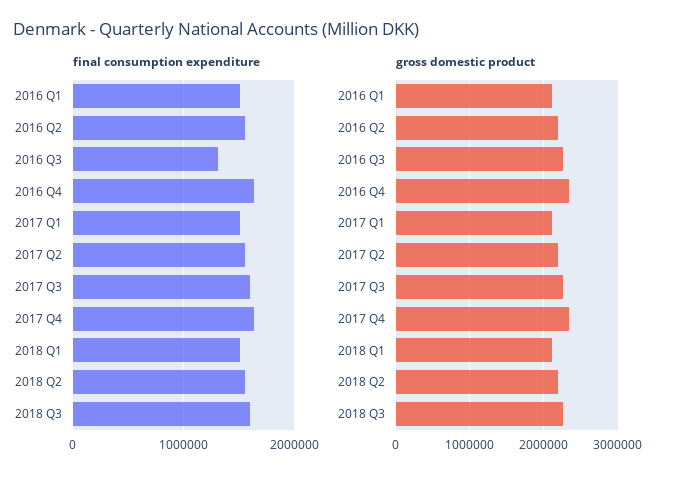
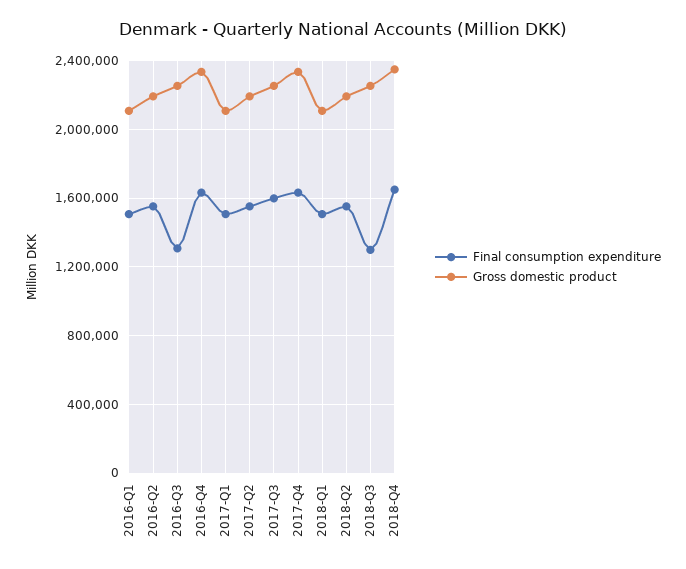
final consumption expenditure, 2018 Q3: 1600000 -> 1300000
final consumption expenditure, 2018-Q4: none -> 1650000
gross domestic product, 2018-Q4: none -> 2350000

